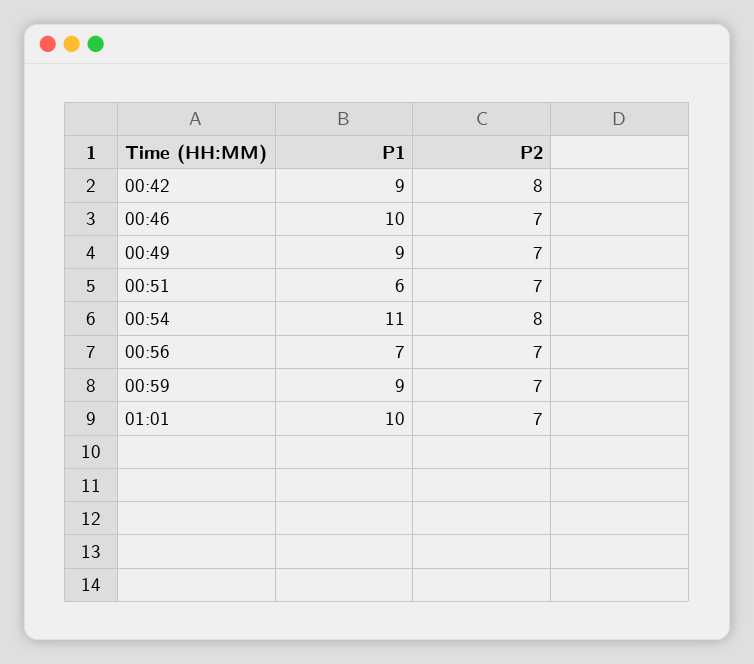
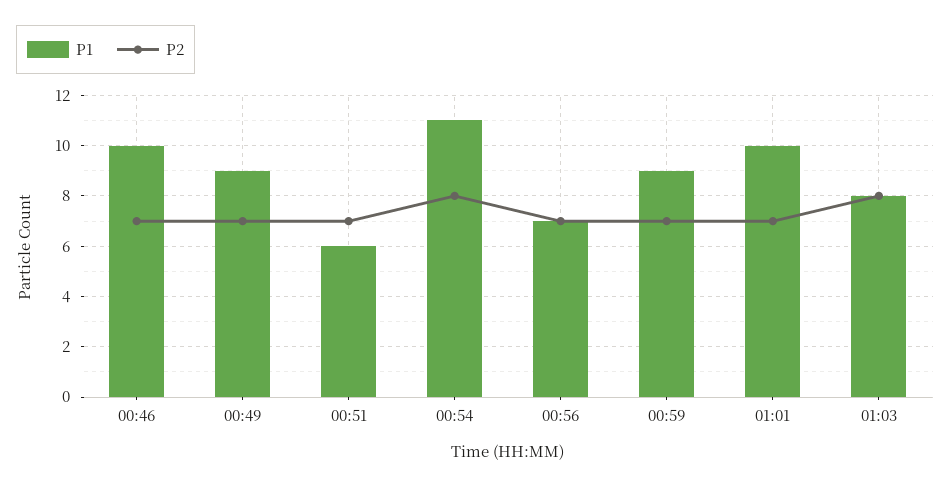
P1, 00:42: 9 -> none
P2, 00:42: 8 -> none
P1, 01:03: none -> 8
P2, 01:03: none -> 8

